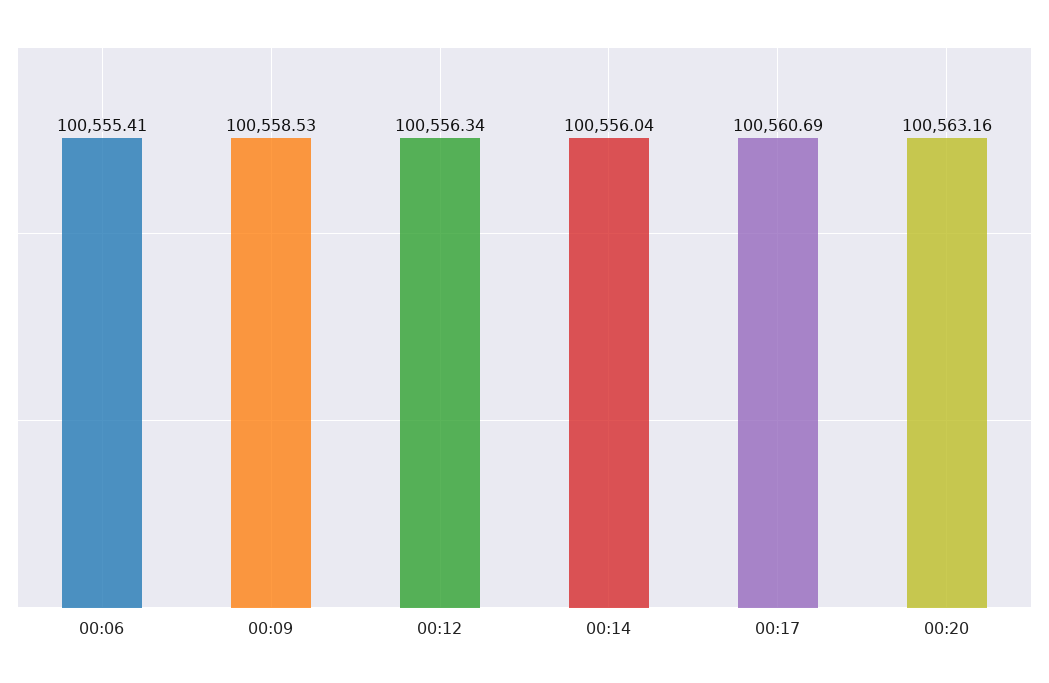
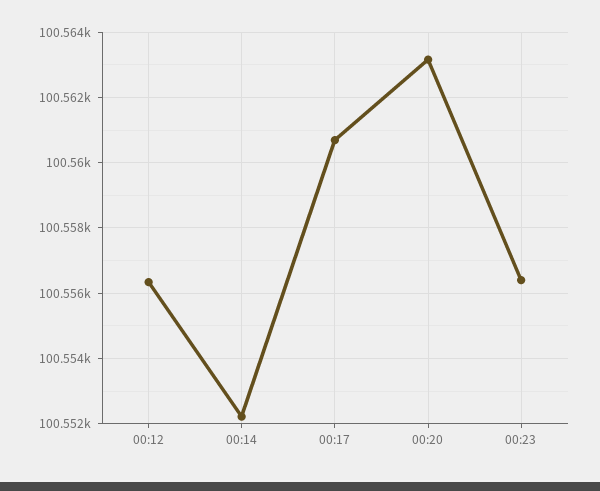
00:06: 100555.41 -> none
00:09: 100558.53 -> none
00:14: 100556.04 -> 100552.2
00:23: none -> 100556.4

